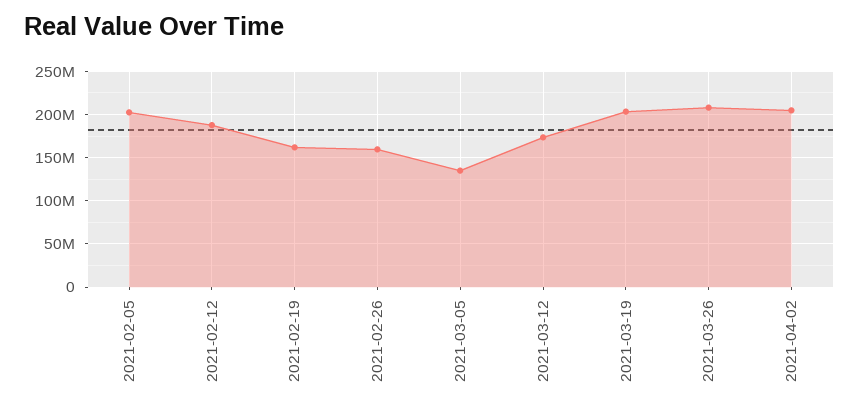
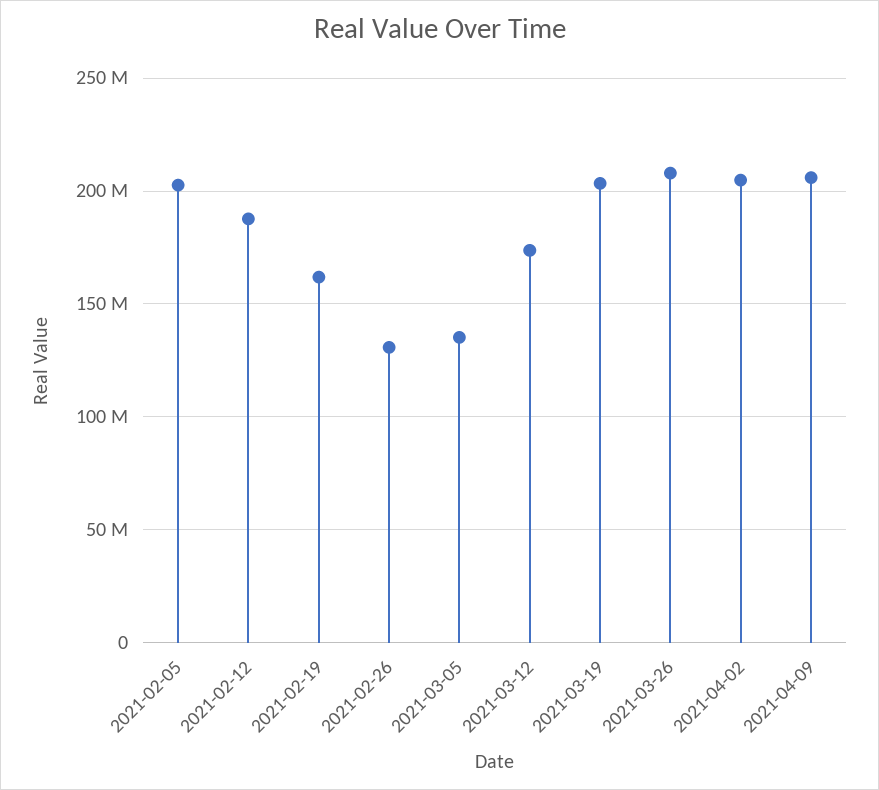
2021-02-26: 160000000 -> 130000000
2021-04-09: none -> 205000000

